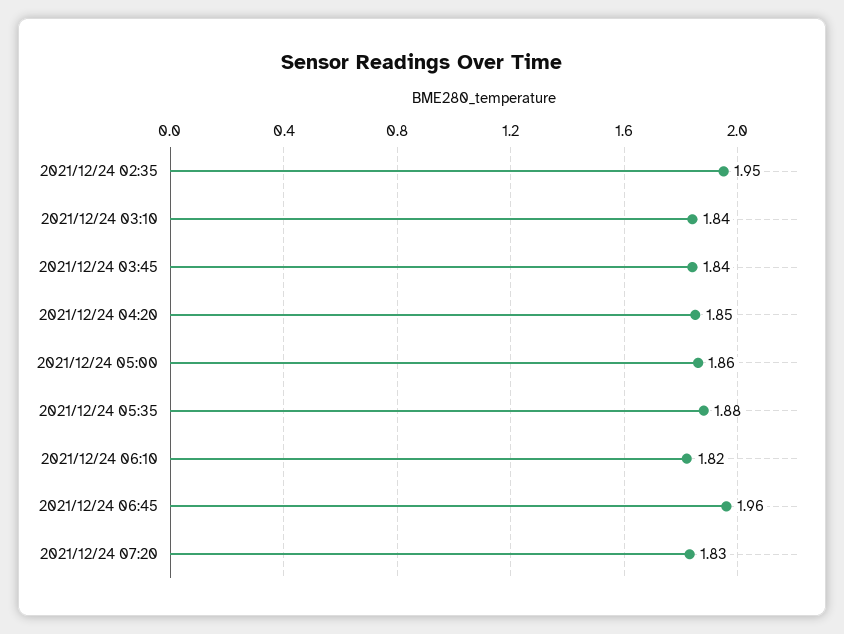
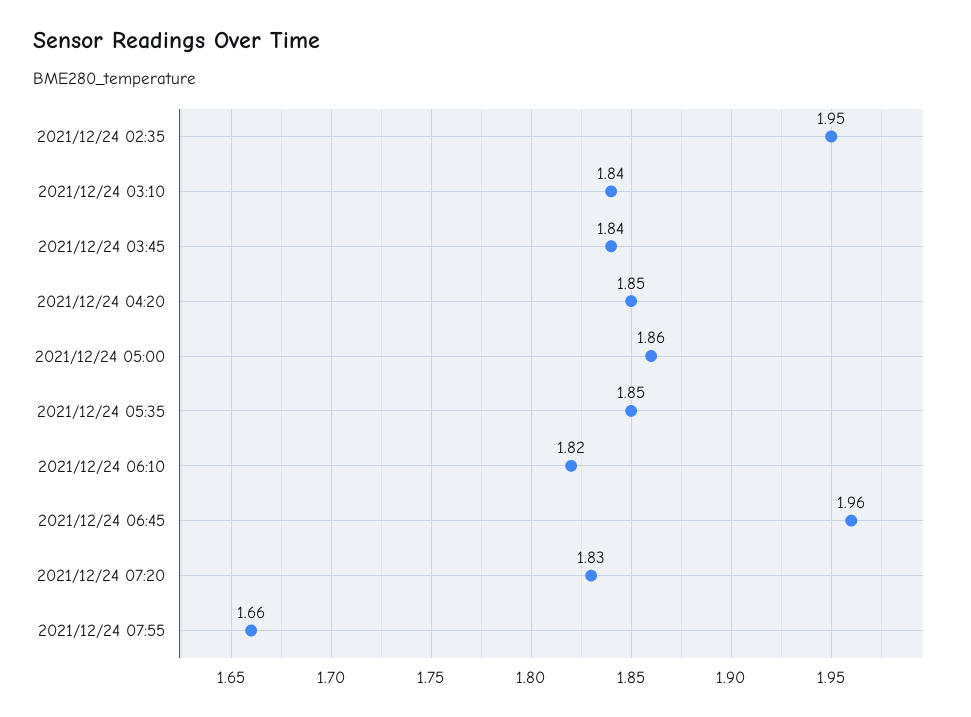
2021/12/24 05:35: 1.88 -> 1.85
2021/12/24 07:55: none -> 1.66

